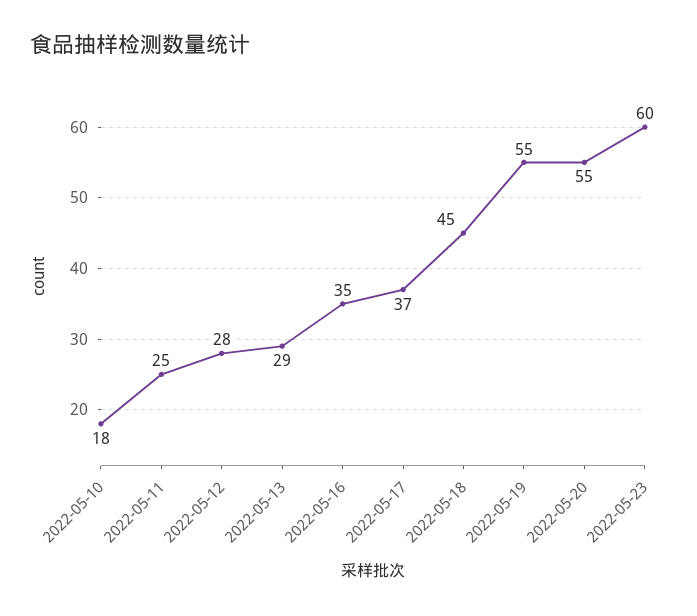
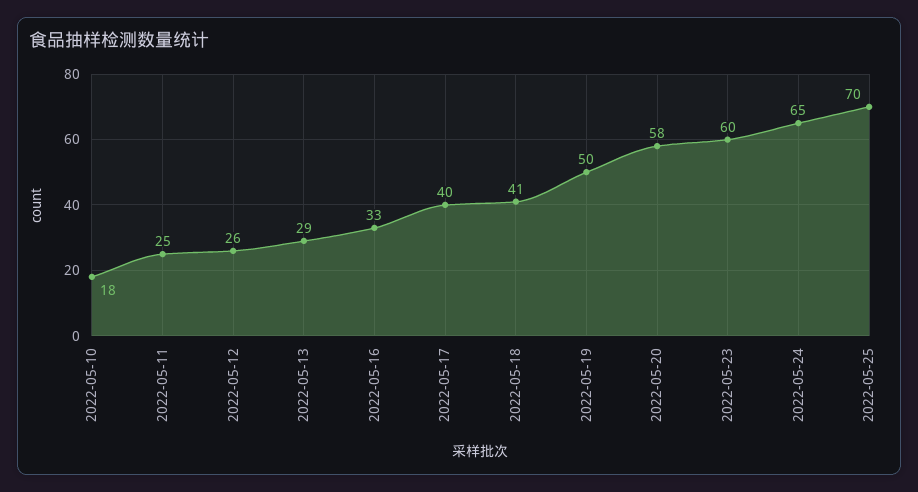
2022-05-12: 28 -> 26
2022-05-16: 35 -> 33
2022-05-17: 37 -> 40
2022-05-18: 45 -> 41
2022-05-19: 55 -> 50
2022-05-20: 55 -> 58
2022-05-24: none -> 65
2022-05-25: none -> 70

